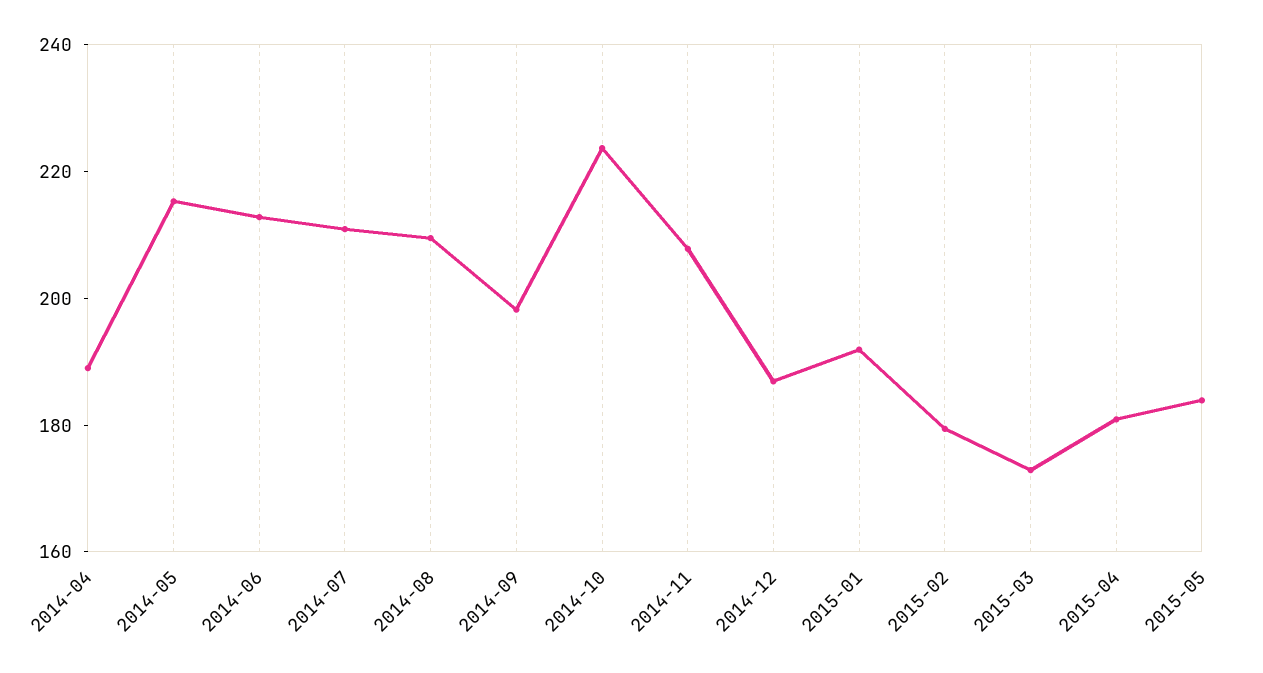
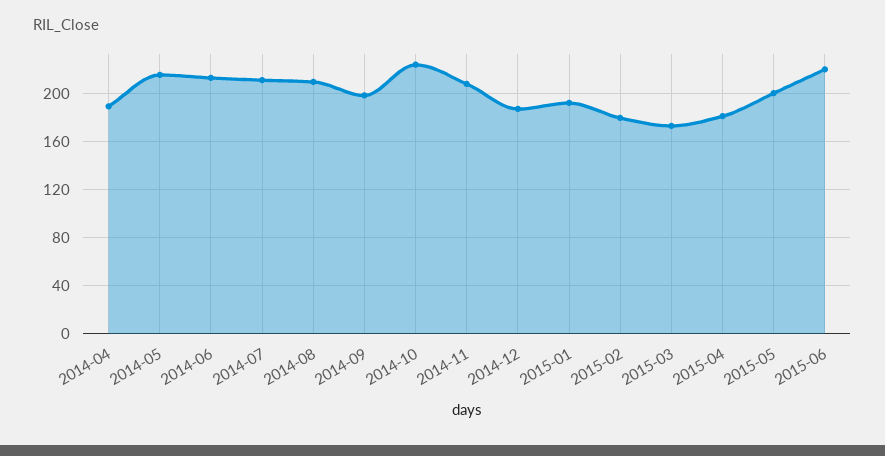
2015-05: 185 -> 200
2015-06: none -> 220

